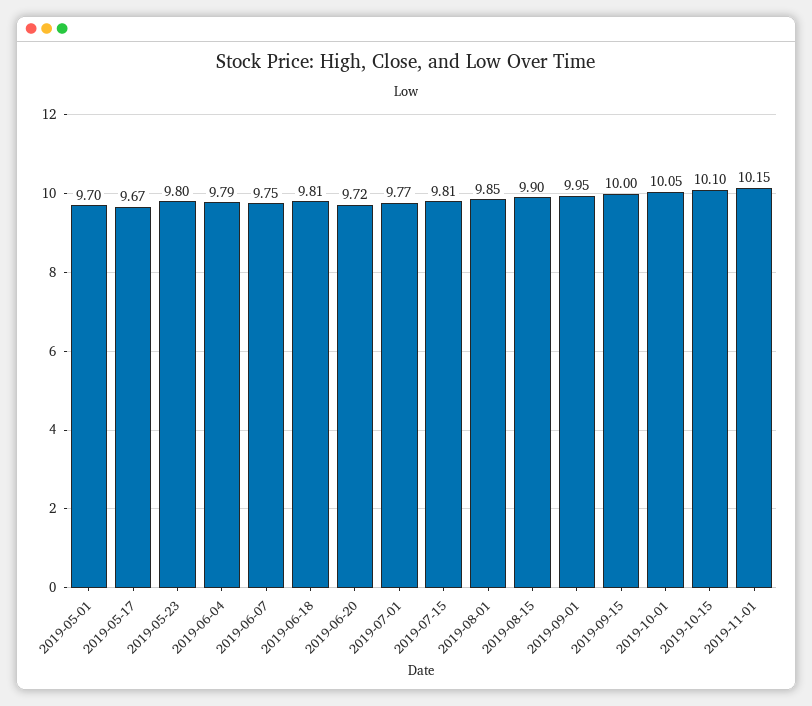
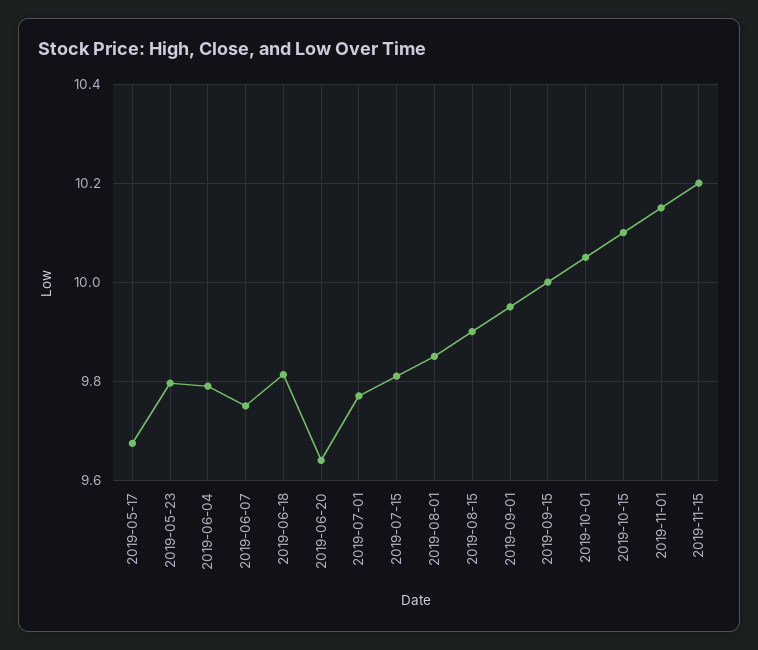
2019-05-01: 9.7 -> none
2019-06-20: 9.72 -> 9.64
2019-11-15: none -> 10.2

